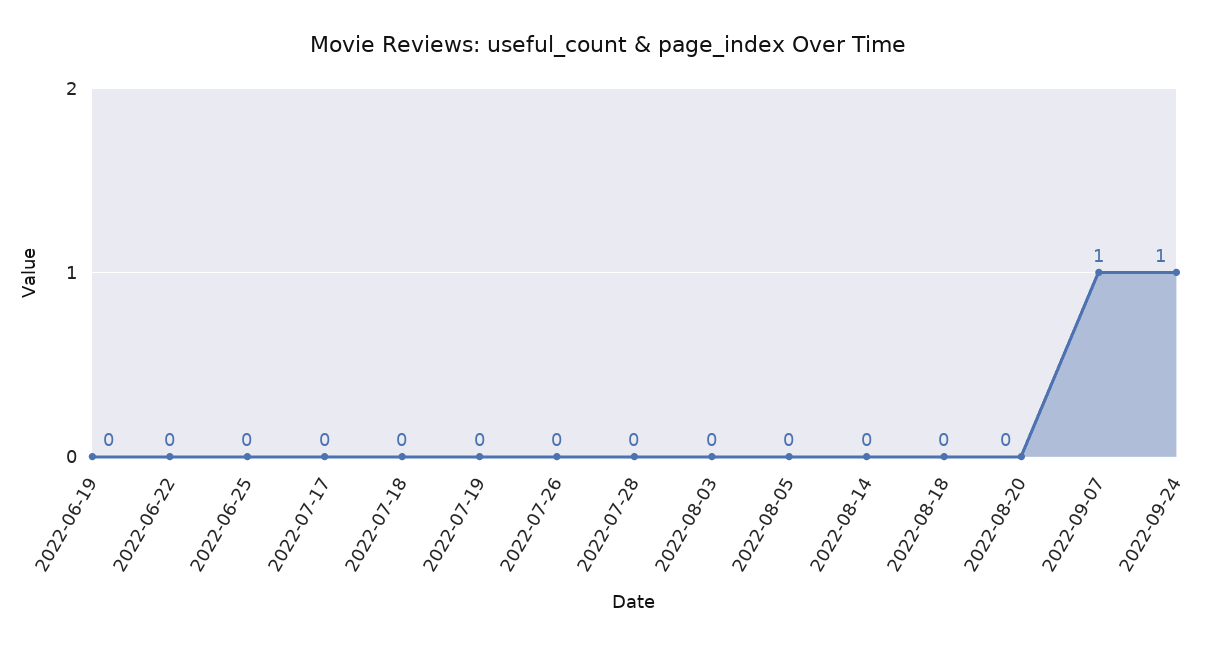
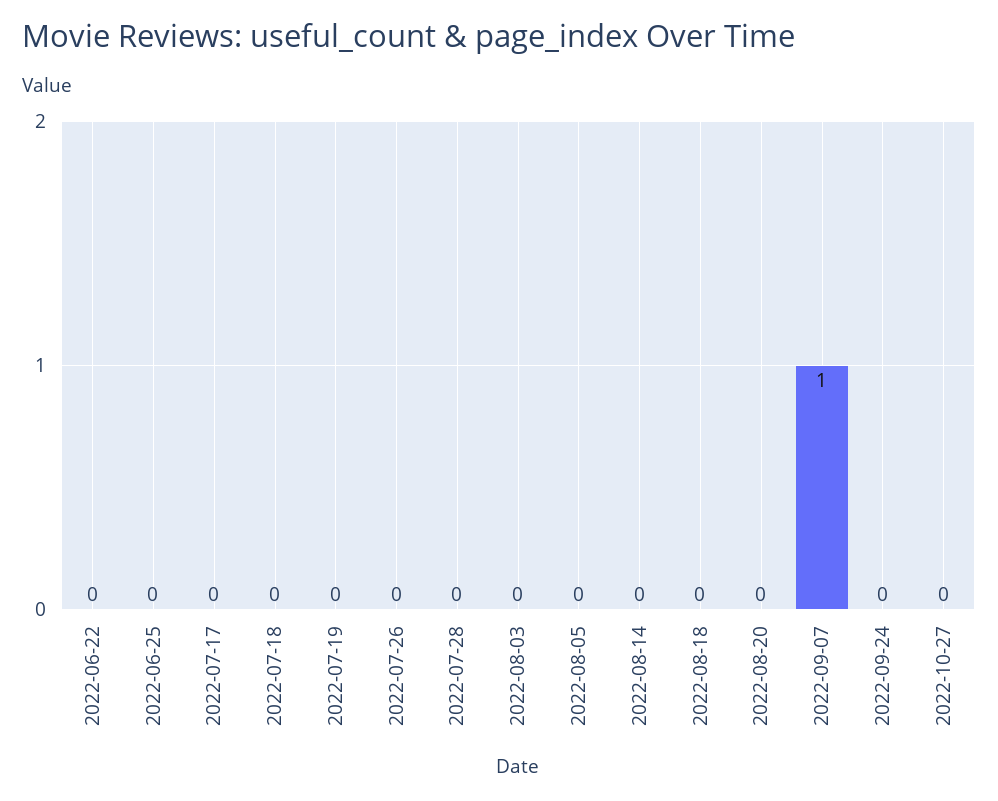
2022-06-19: 0 -> none
2022-09-24: 1 -> 0
2022-10-27: none -> 0

